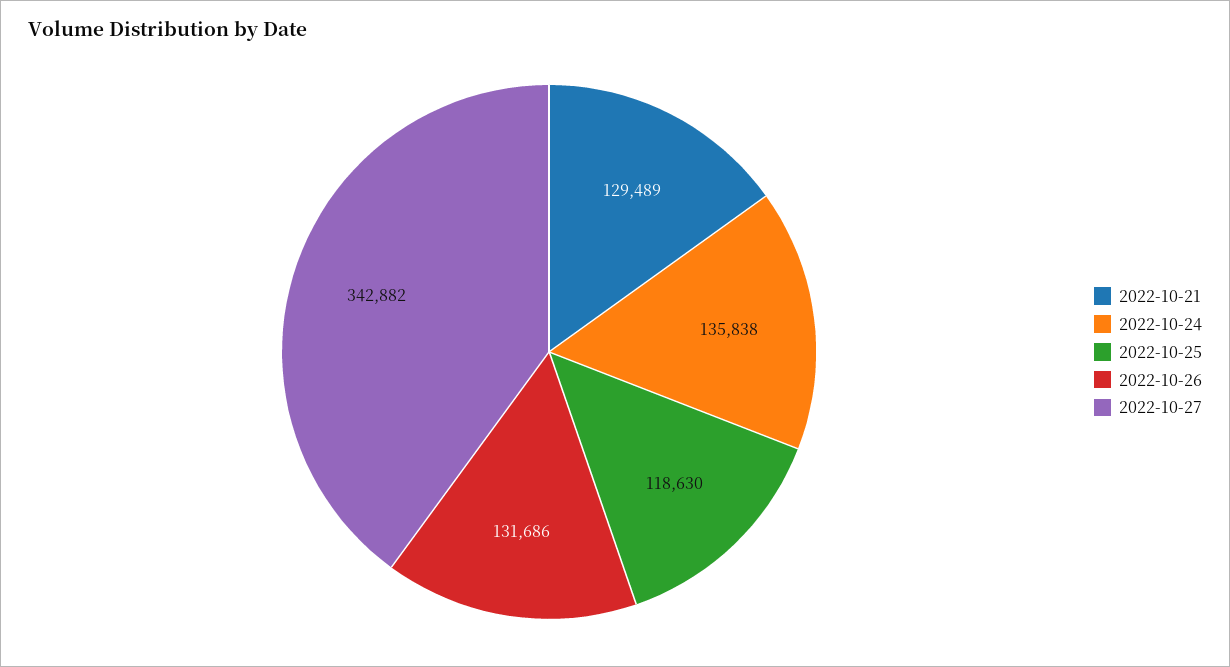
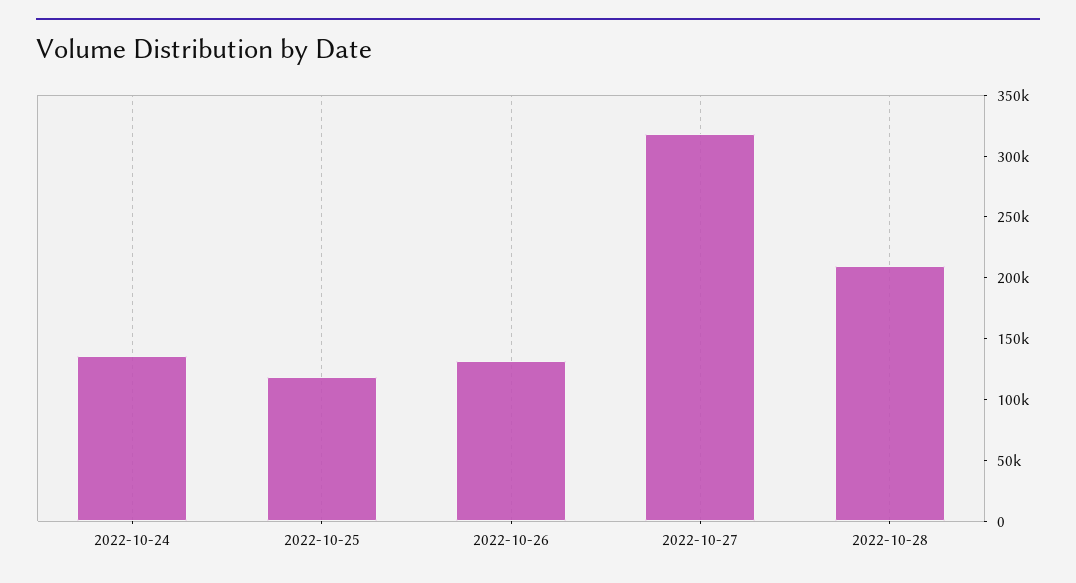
2022-10-21: 129489 -> none
2022-10-27: 342882 -> 320000
2022-10-28: none -> 210000

